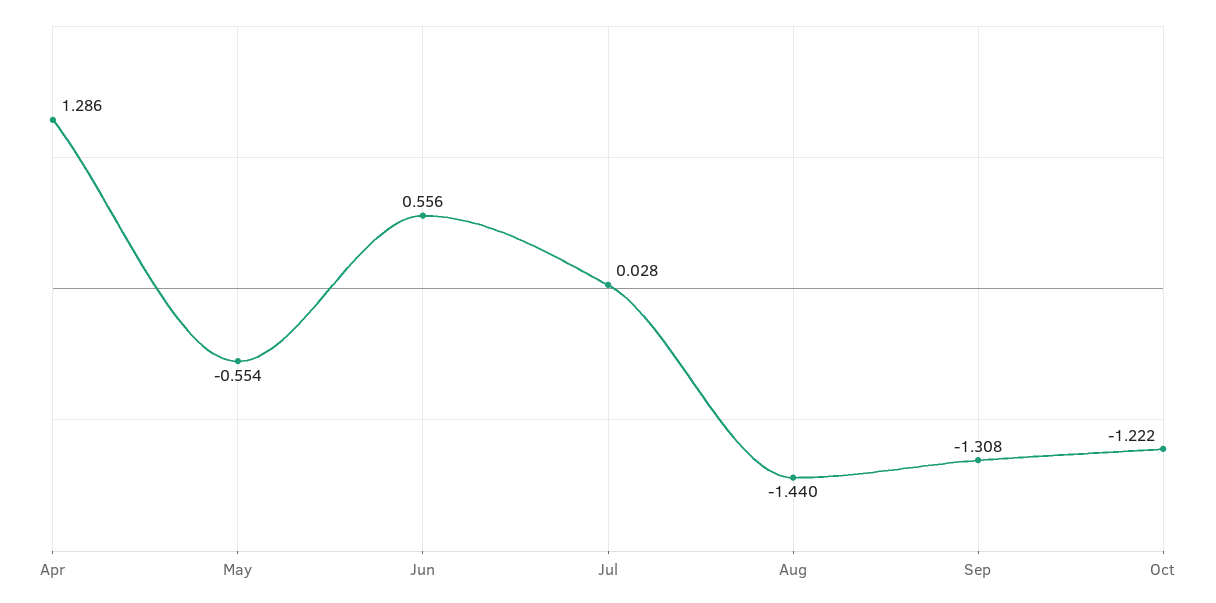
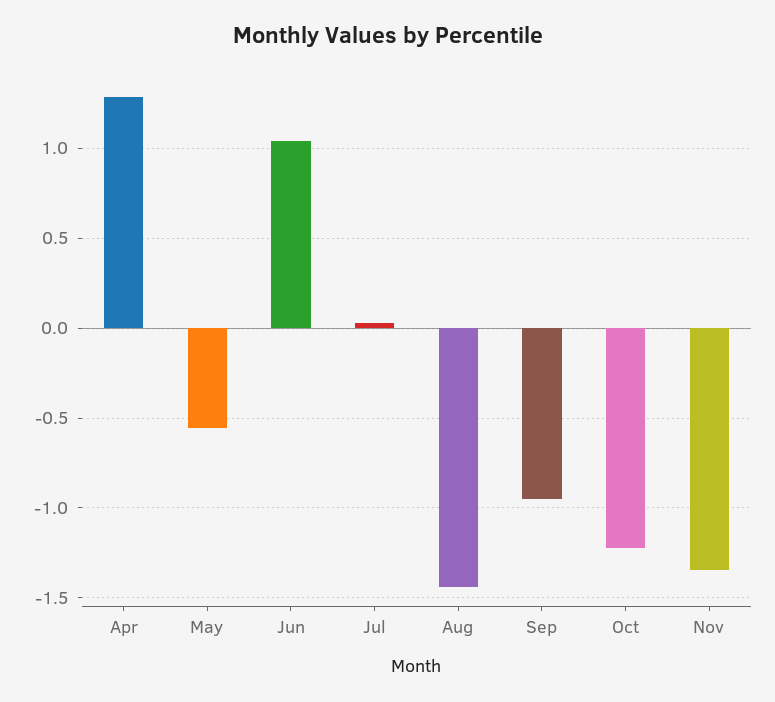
Jun: 0.556 -> 1.05
Sep: -1.308 -> -0.95
Nov: none -> -1.35

